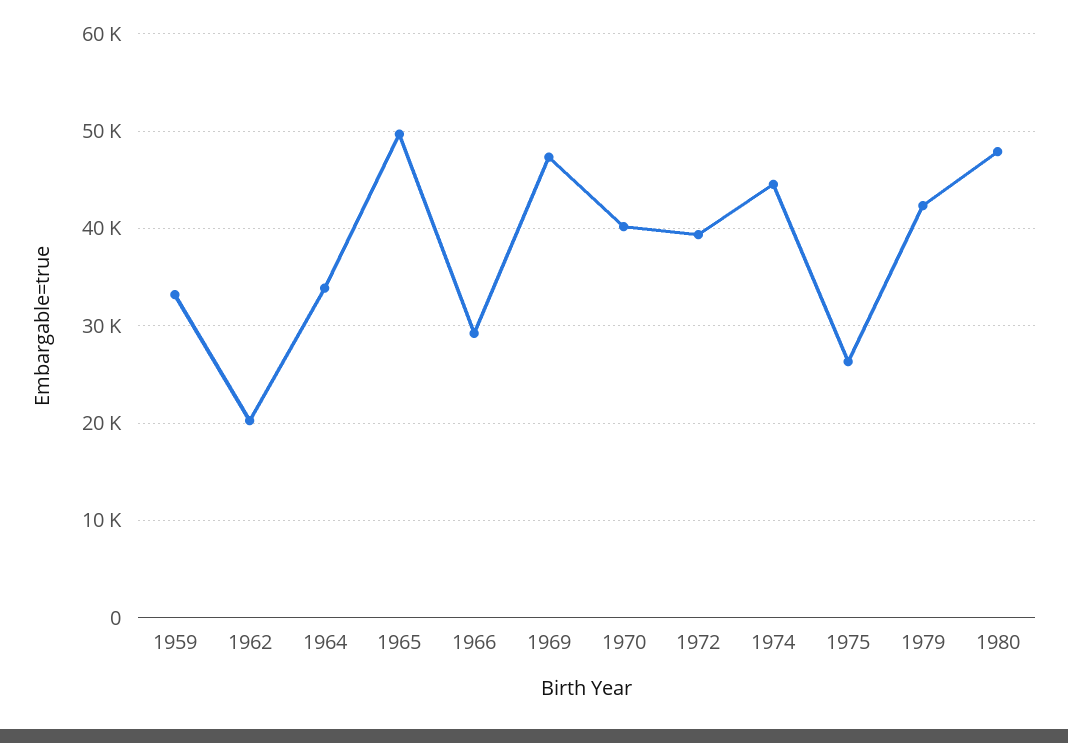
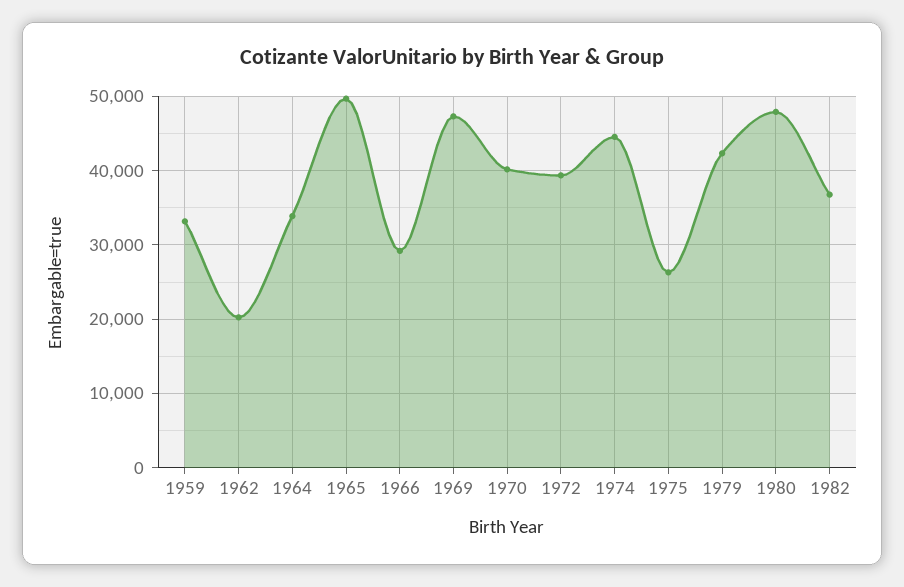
1982: none -> 37000

